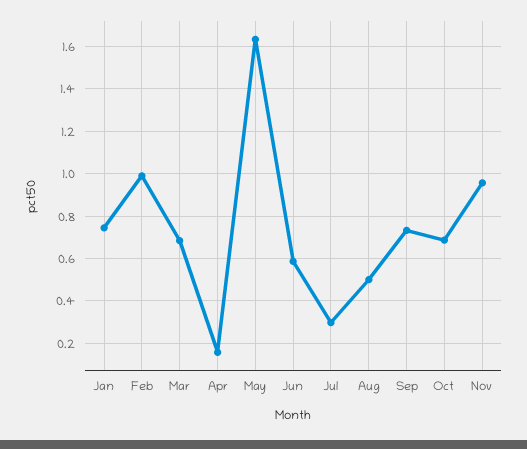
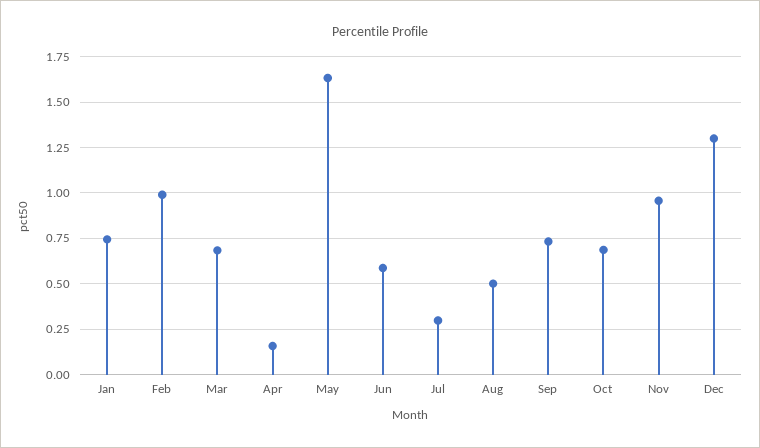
Dec: none -> 1.3

